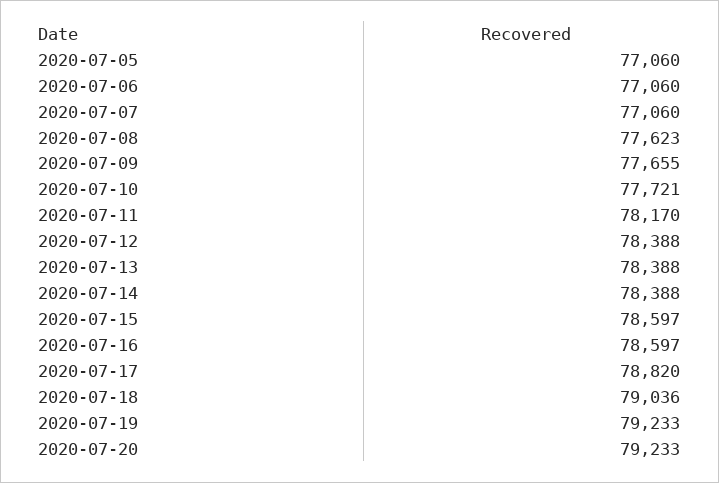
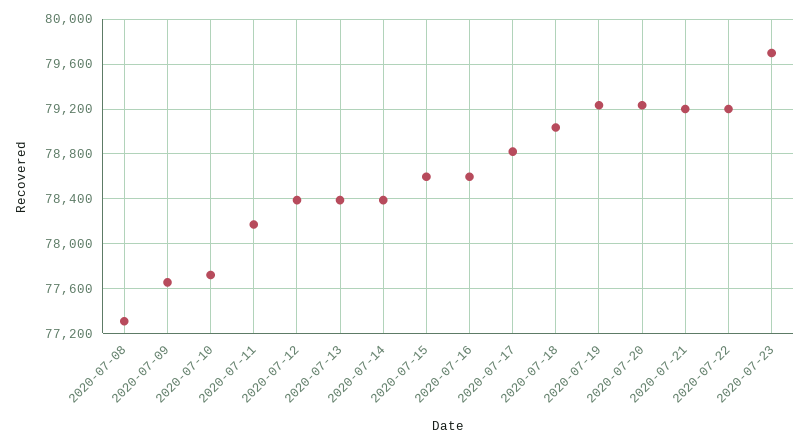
2020-07-05: 77060 -> none
2020-07-06: 77060 -> none
2020-07-07: 77060 -> none
2020-07-08: 77623 -> 77300
2020-07-21: none -> 79200
2020-07-22: none -> 79200
2020-07-23: none -> 79700

